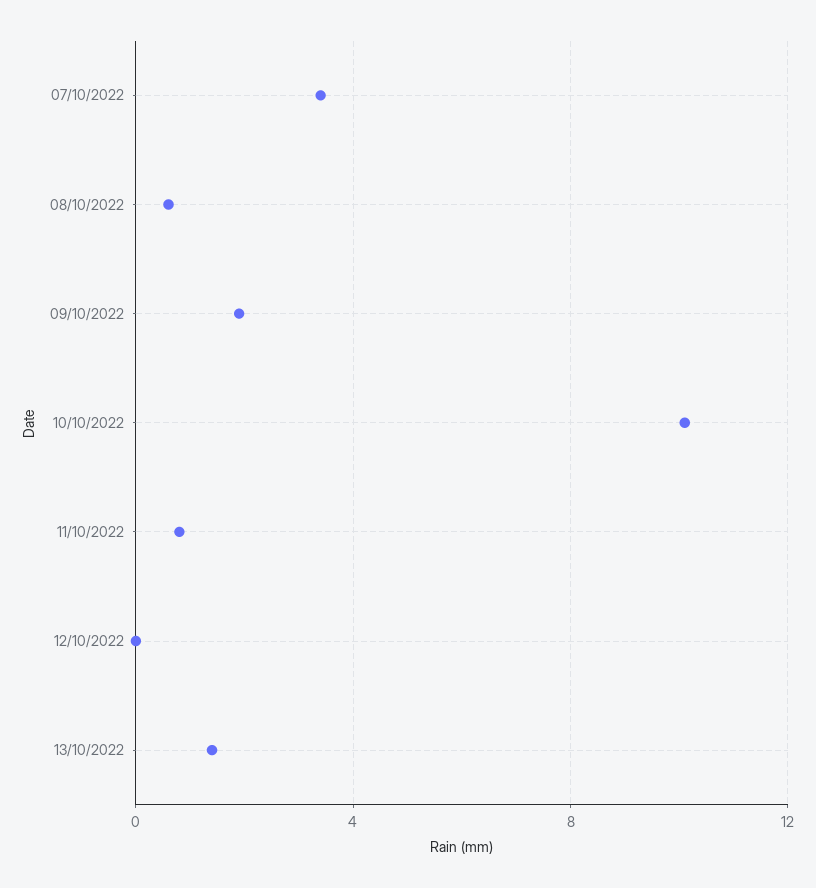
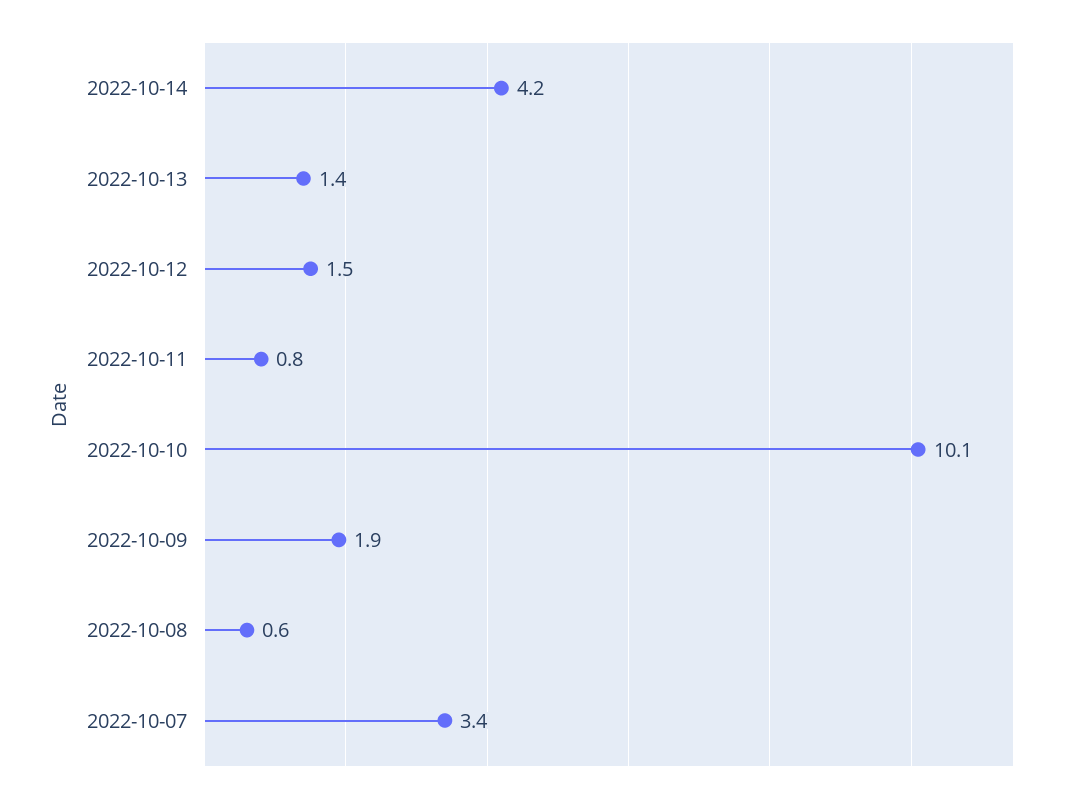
12/10/2022: 0 -> 1.5
2022-10-14: none -> 4.2

